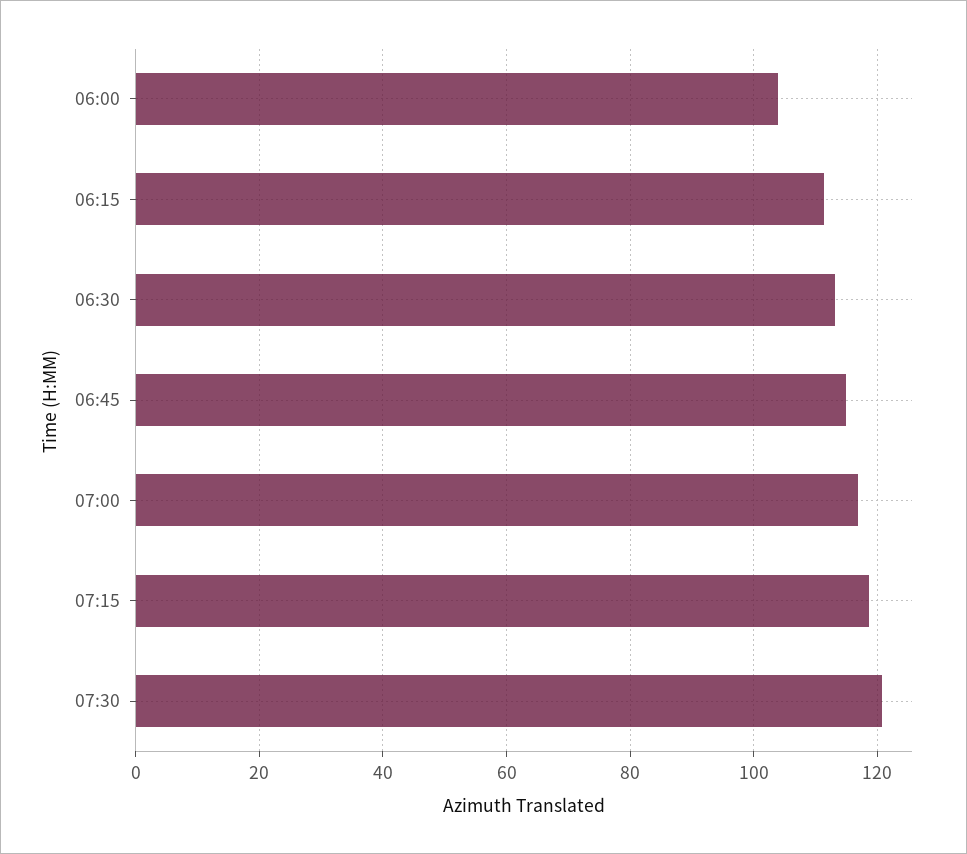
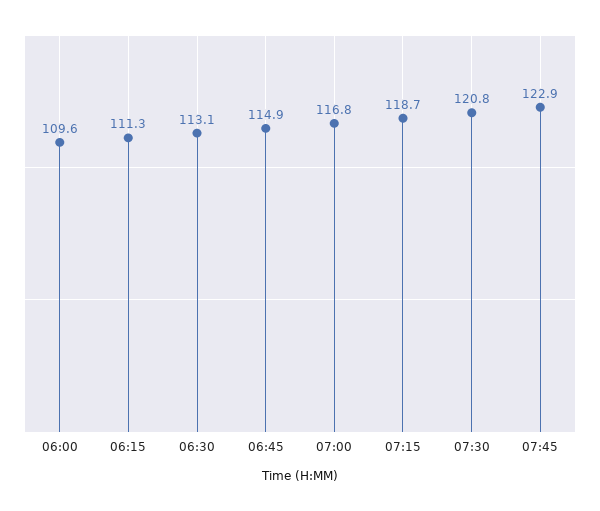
06:00: 104 -> 109.6
07:45: none -> 122.9

